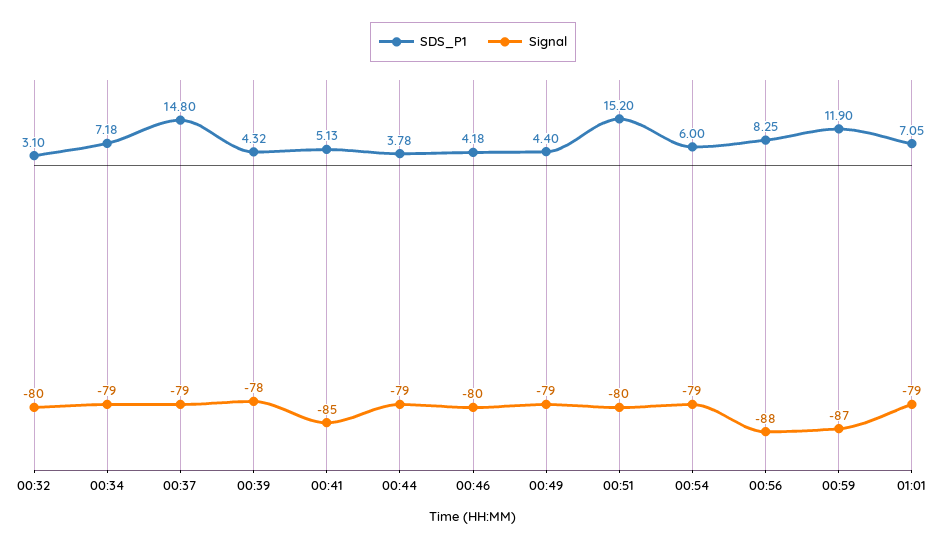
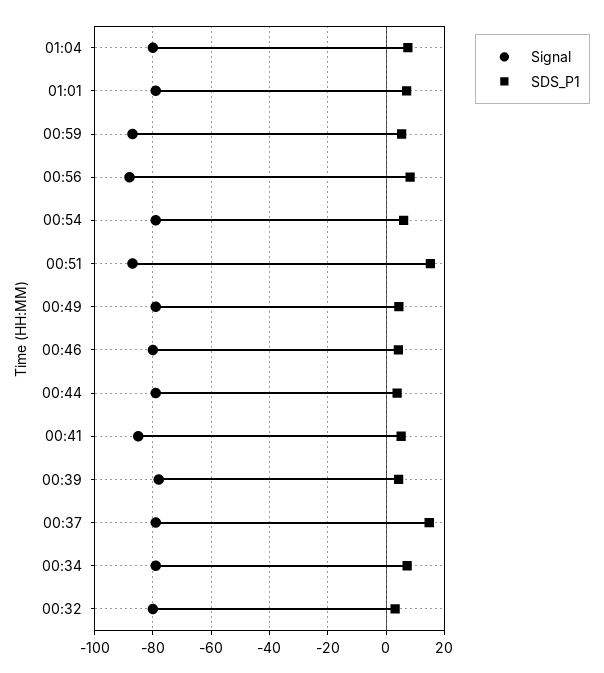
Signal, 00:51: -80 -> -87.5
SDS_P1, 00:59: 11.9 -> 5
Signal, 01:04: none -> -80
SDS_P1, 01:04: none -> 7.5

